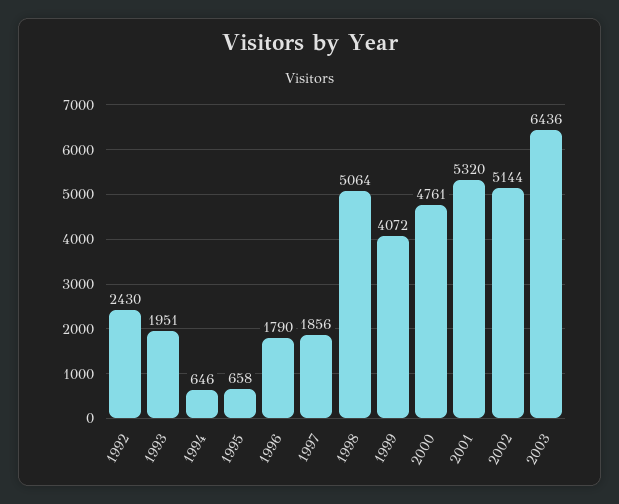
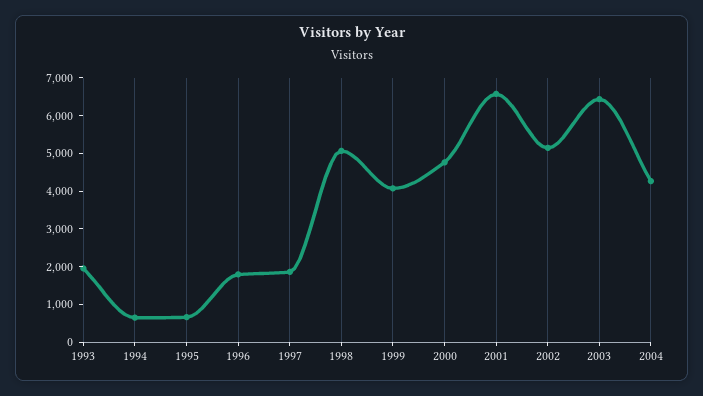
1992: 2430 -> none
2001: 5320 -> 6500
2004: none -> 4250

